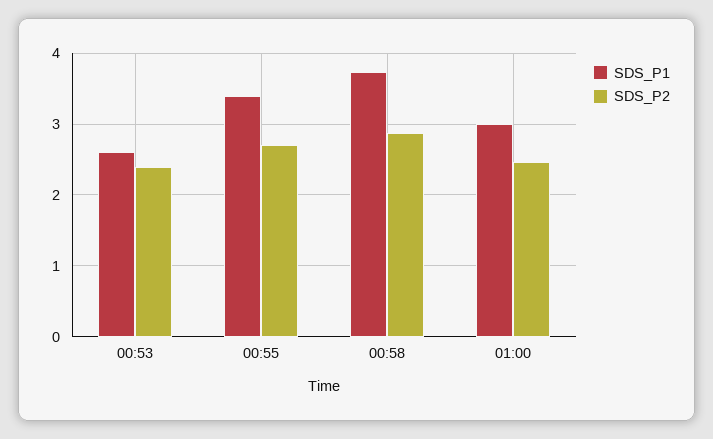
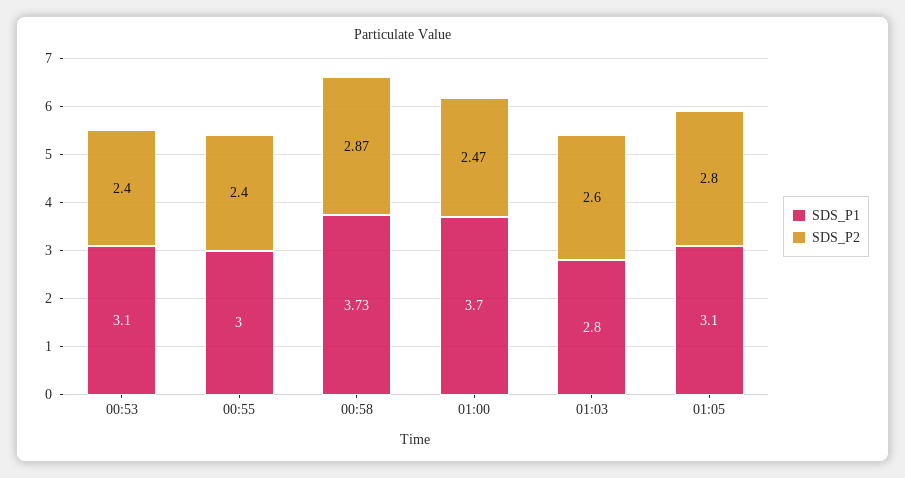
SDS_P1, 00:53: 2.6 -> 3.1
SDS_P1, 00:55: 3.4 -> 3
SDS_P2, 00:55: 2.7 -> 2.4
SDS_P1, 01:00: 3 -> 3.7
SDS_P1, 01:03: none -> 2.8
SDS_P2, 01:03: none -> 2.6
SDS_P1, 01:05: none -> 3.1
SDS_P2, 01:05: none -> 2.8

